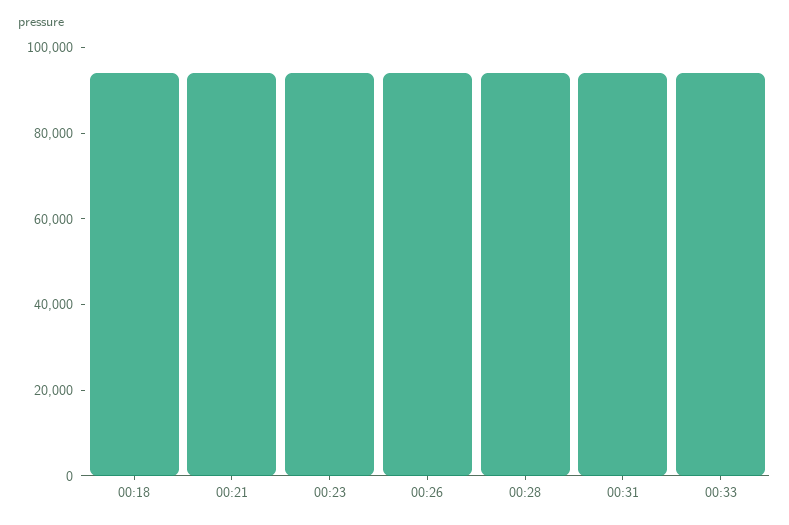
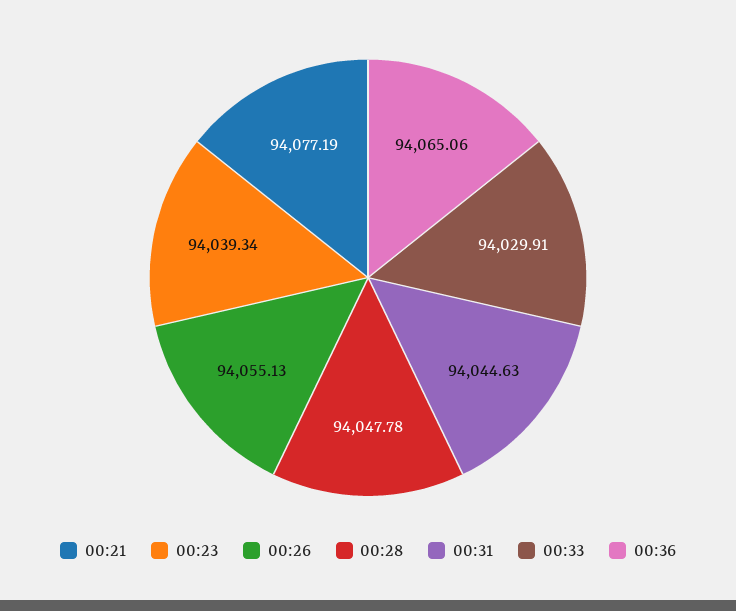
00:18: 95000 -> none
00:36: none -> 94065.06

